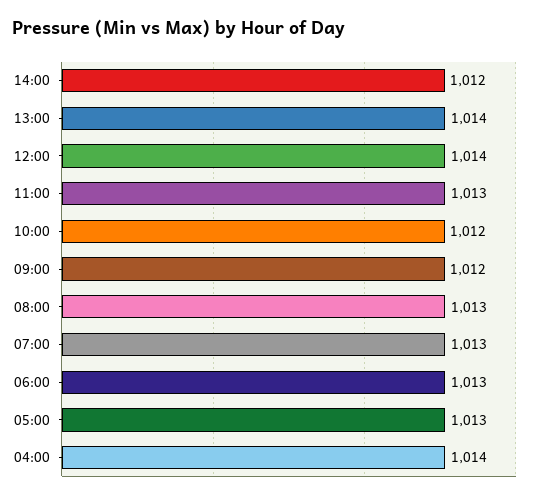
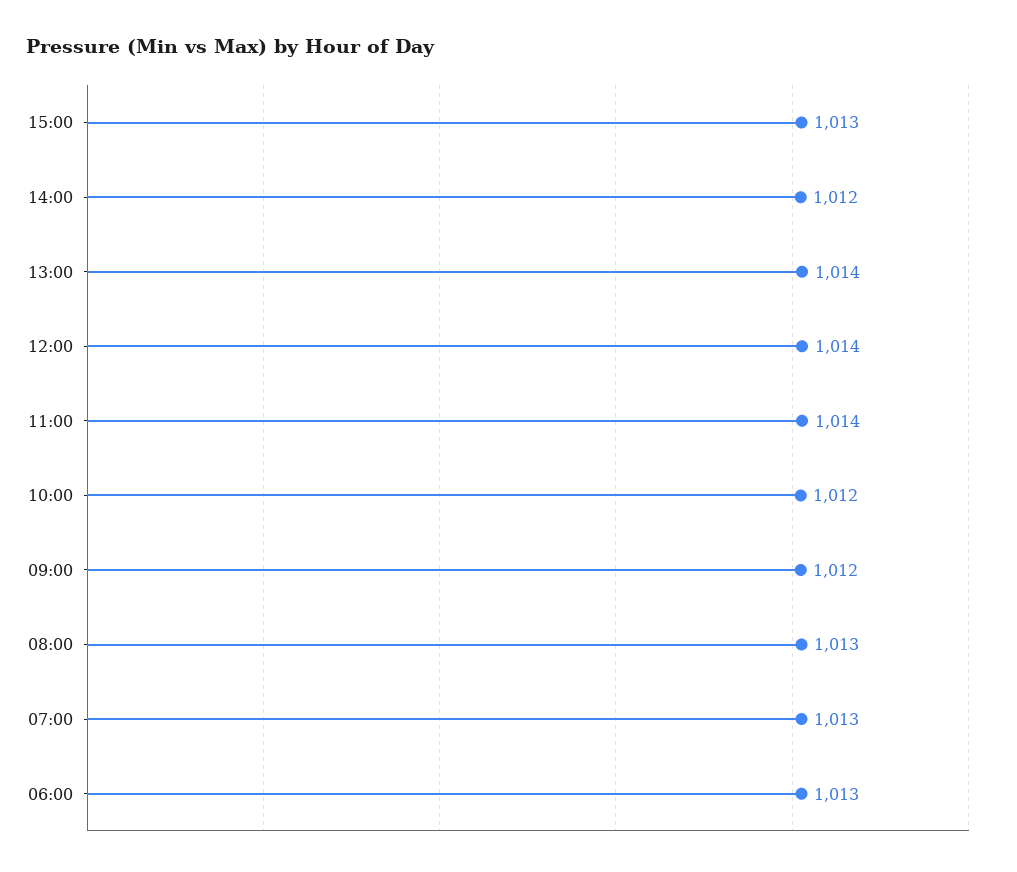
11:00: 1013 -> 1014
05:00: 1013 -> none
04:00: 1014 -> none
15:00: none -> 1013

